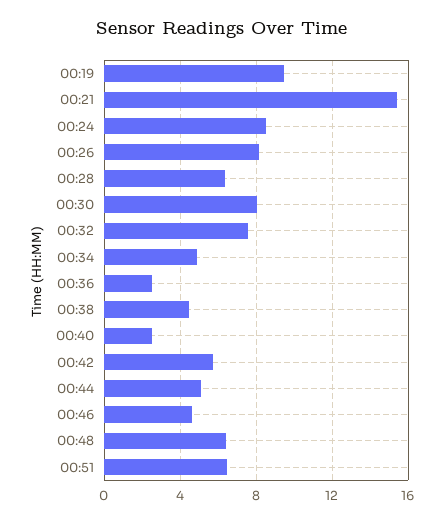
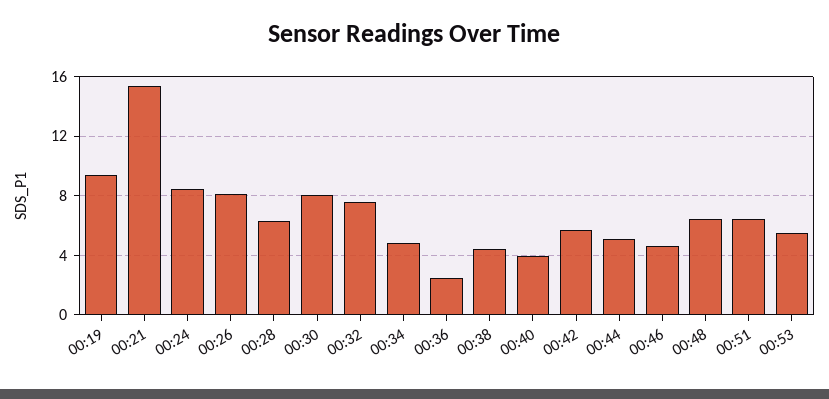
00:40: 2.5 -> 4
00:53: none -> 5.5

